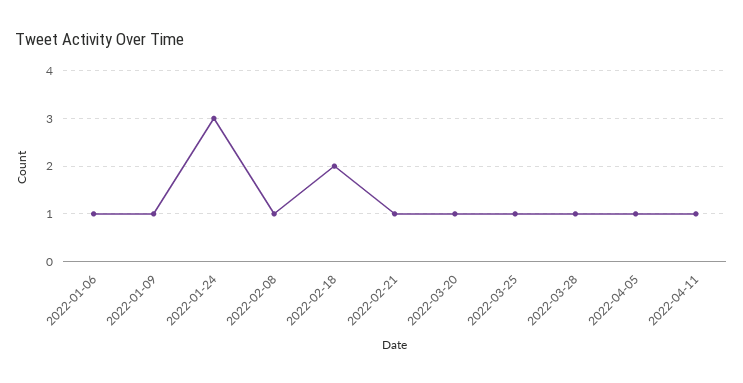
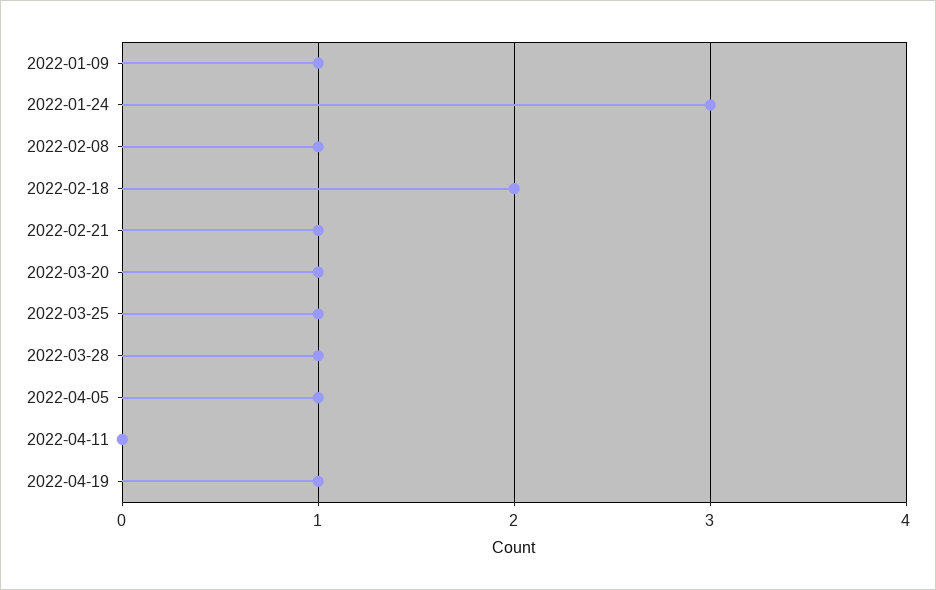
2022-01-06: 1 -> none
2022-04-11: 1 -> 0
2022-04-19: none -> 1

